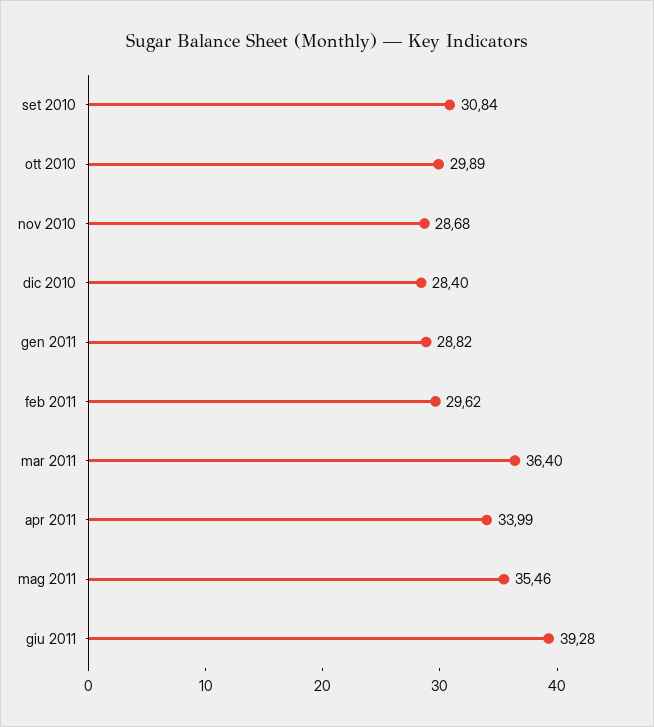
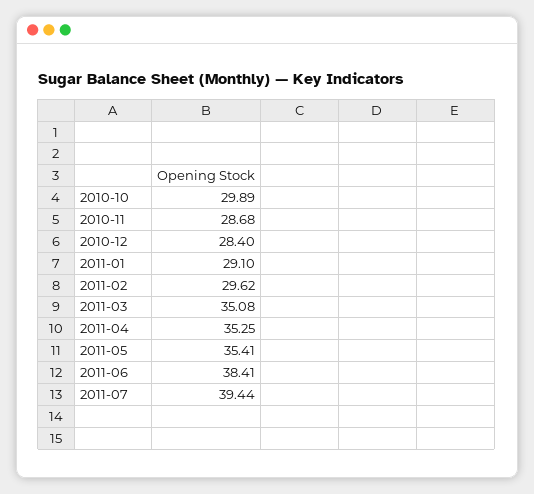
set 2010: 30.84 -> none
gen 2011: 28.82 -> 29.1
mar 2011: 36.4 -> 35.08
apr 2011: 33.99 -> 35.25
mag 2011: 35.46 -> 35.41
giu 2011: 39.28 -> 38.41
2011-07: none -> 39.44

